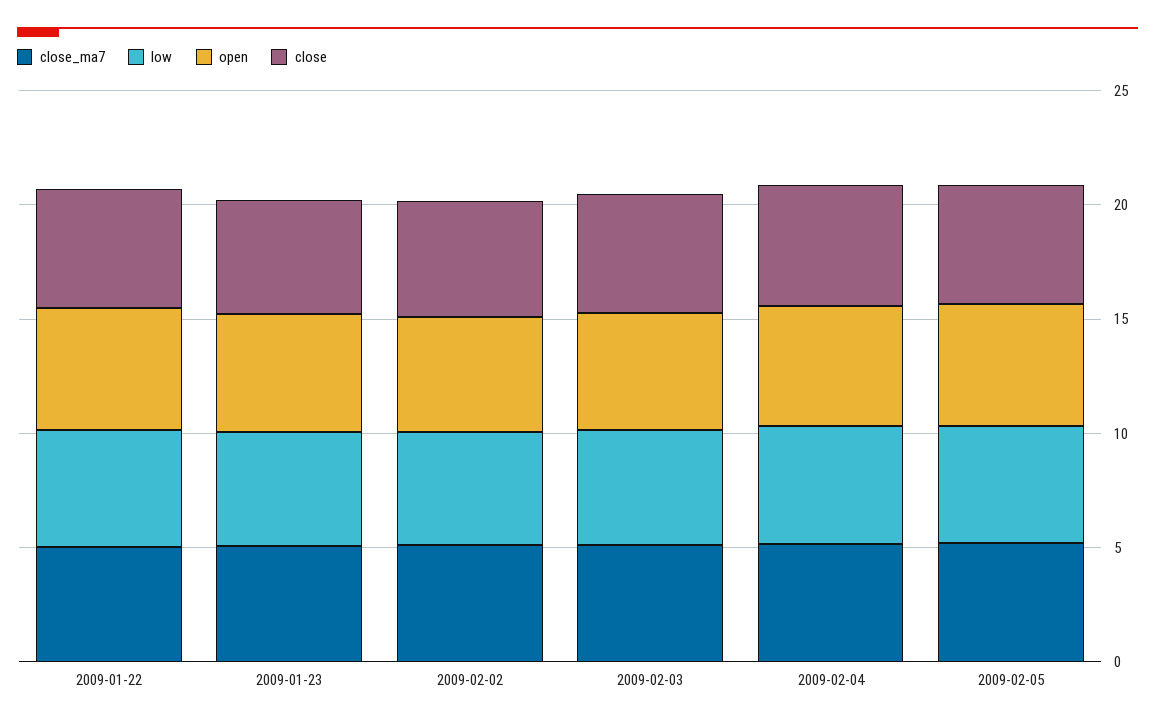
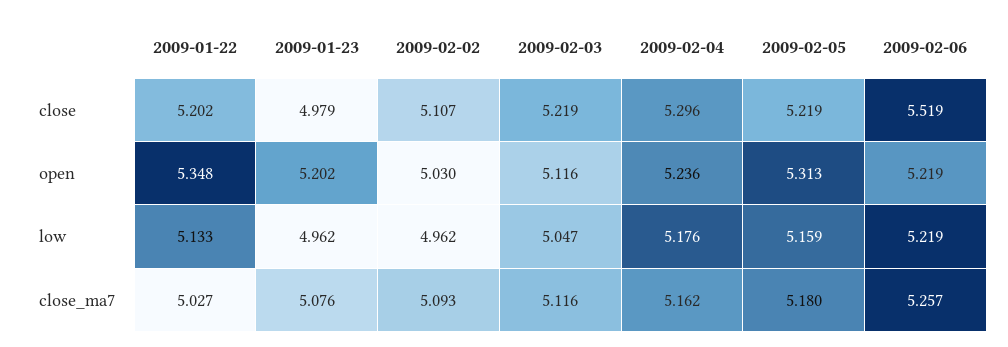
close, 2009-02-06: none -> 5.519
open, 2009-02-06: none -> 5.219
low, 2009-02-06: none -> 5.219
close_ma7, 2009-02-06: none -> 5.257

